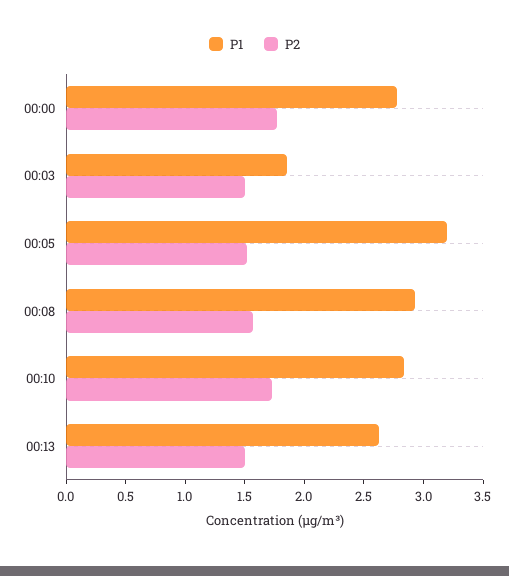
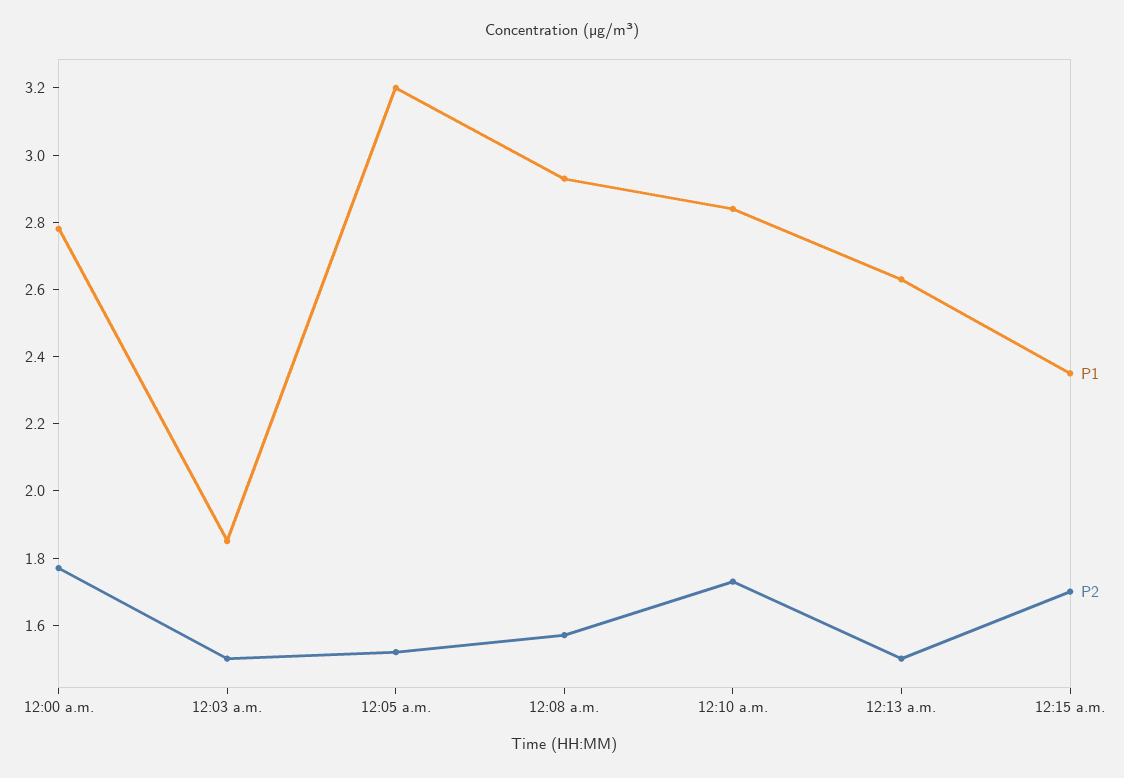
P1, 12:15 a.m.: none -> 2.35
P2, 12:15 a.m.: none -> 1.7

